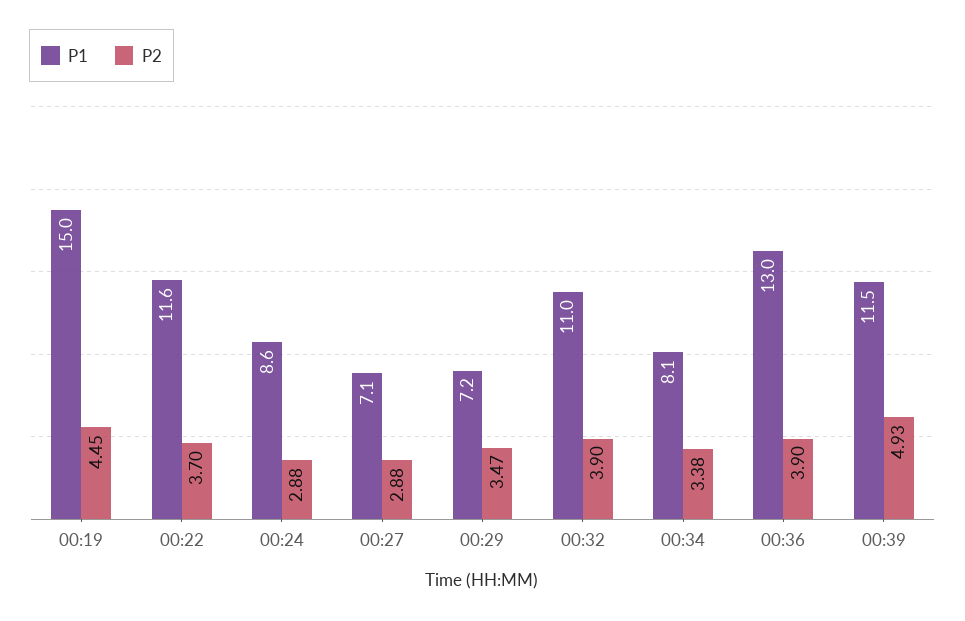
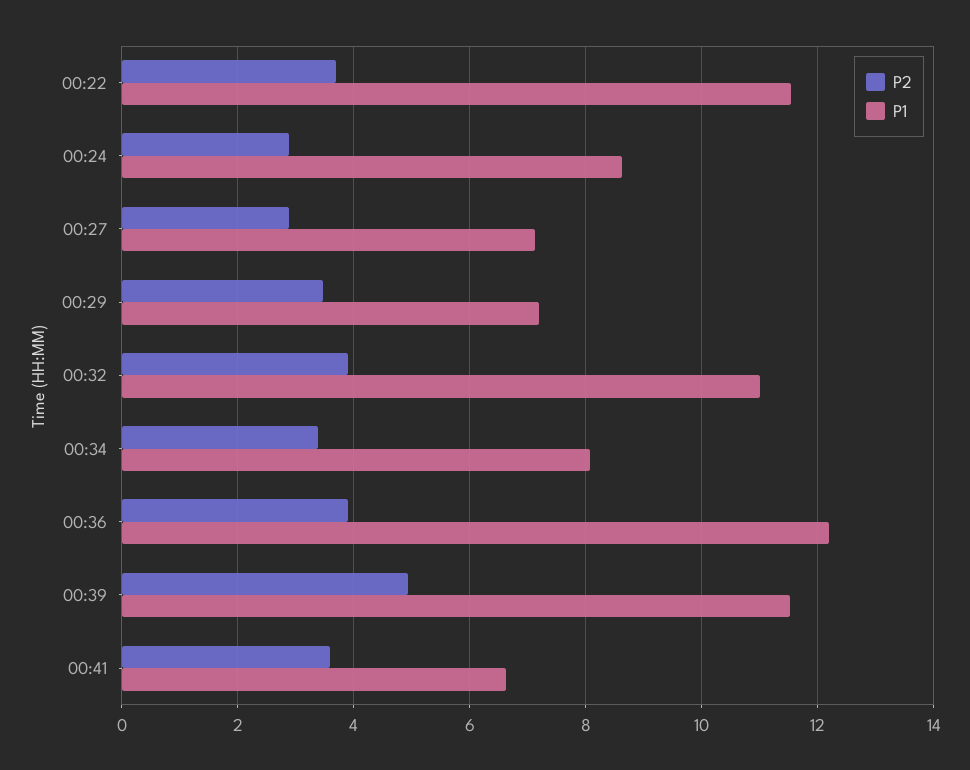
P1, 00:19: 15 -> none
P2, 00:19: 4.45 -> none
P1, 00:36: 13 -> 12.2
P2, 00:41: none -> 3.6
P1, 00:41: none -> 6.6

